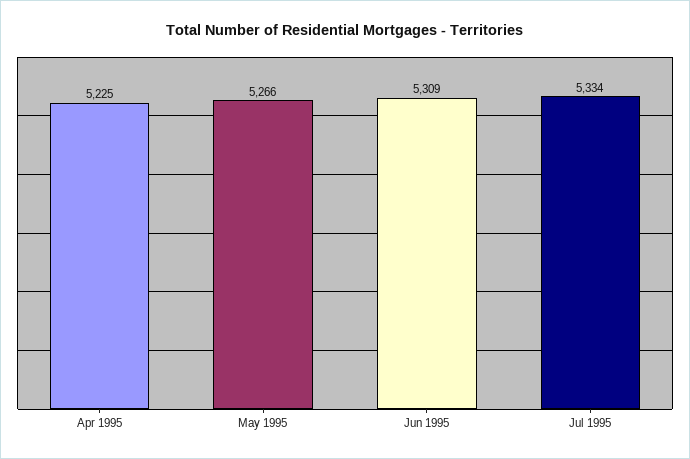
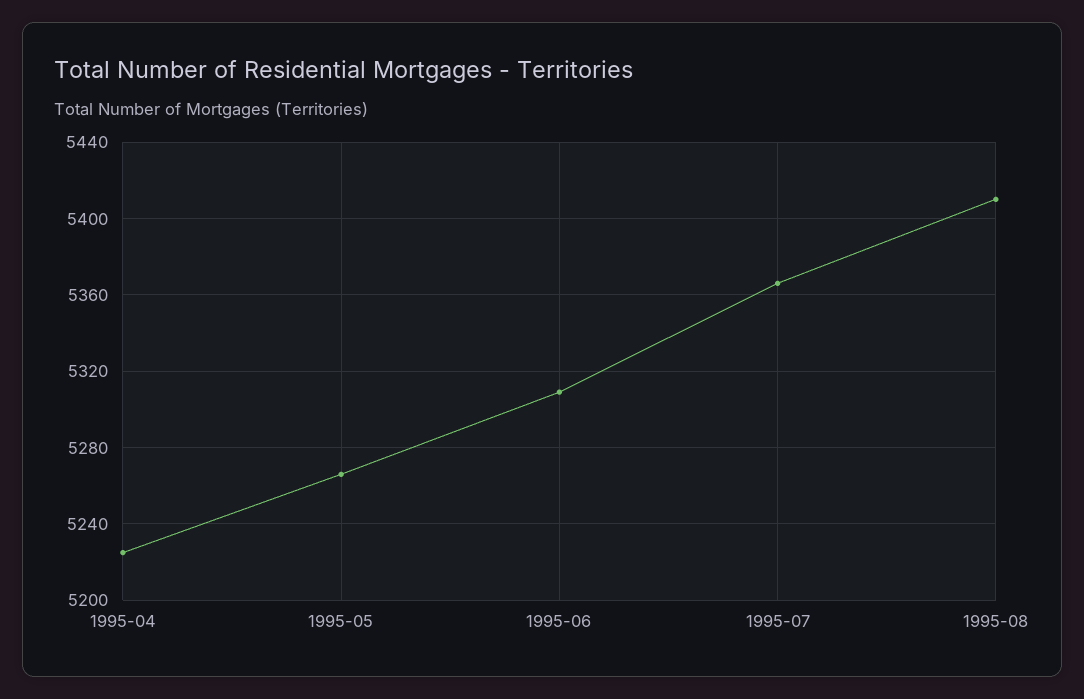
Jul 1995: 5334 -> 5365
1995-08: none -> 5410

